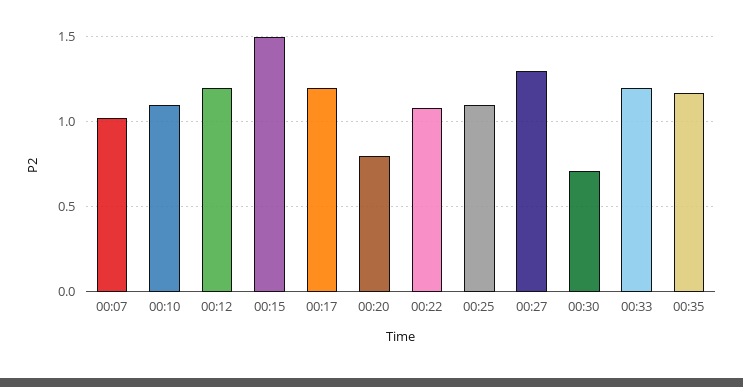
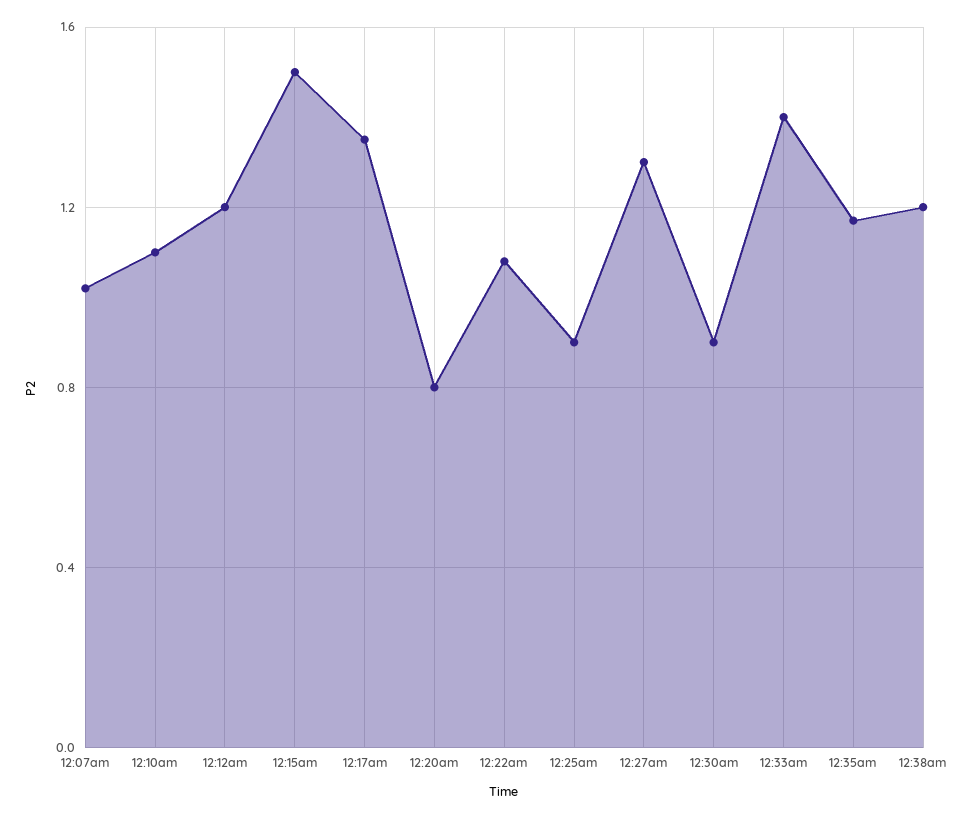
00:17: 1.2 -> 1.35
00:25: 1.1 -> 0.9
00:30: 0.7 -> 0.9
00:33: 1.2 -> 1.4
12:38am: none -> 1.2

